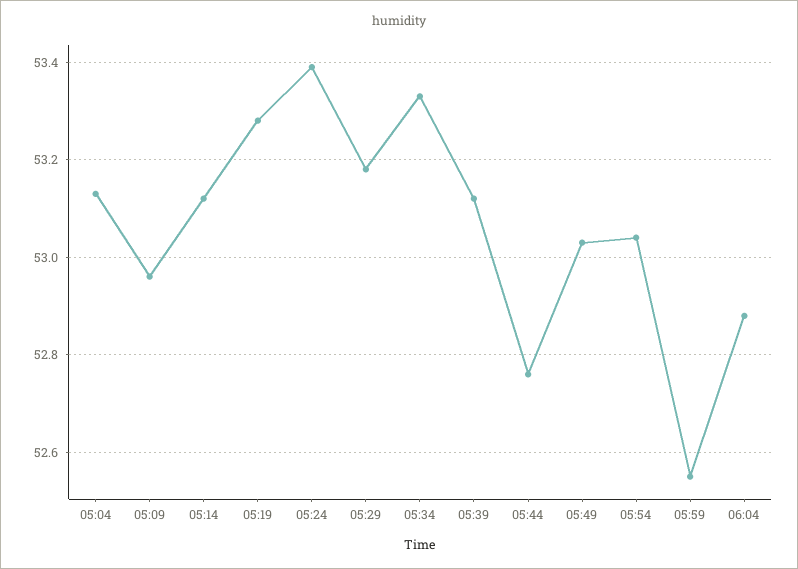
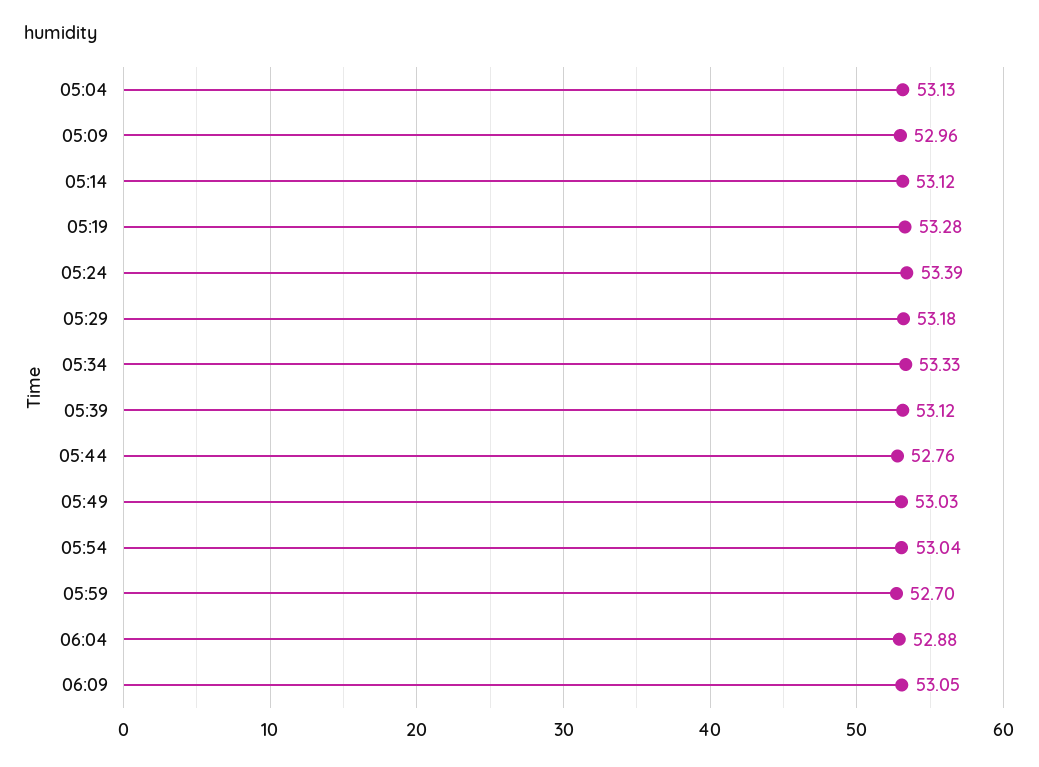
05:59: 52.55 -> 52.7
06:09: none -> 53.05

